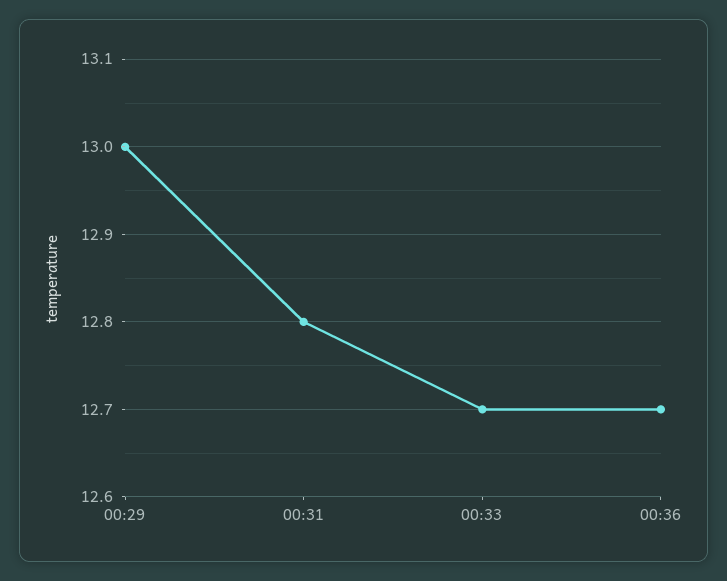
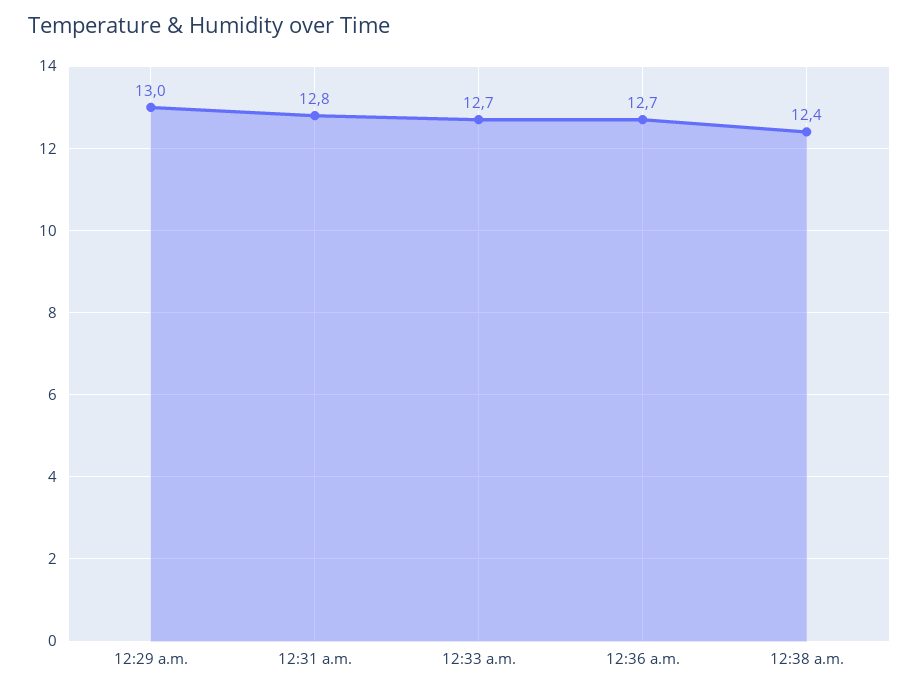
12:38 a.m.: none -> 12.4

